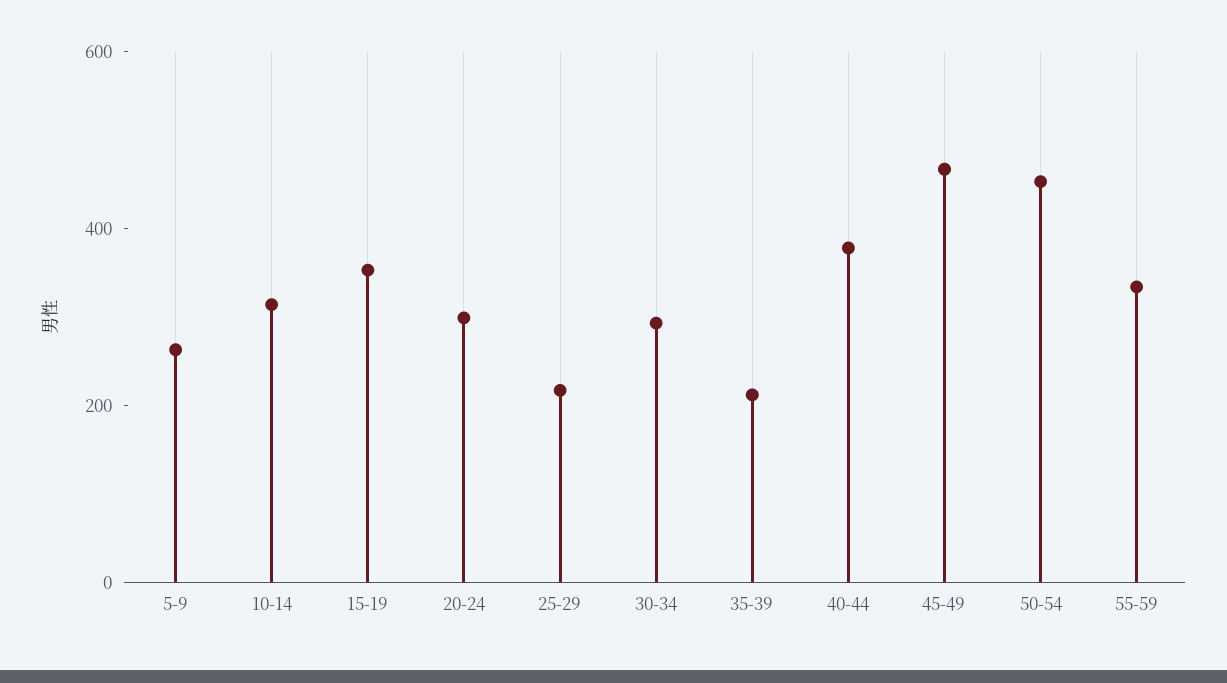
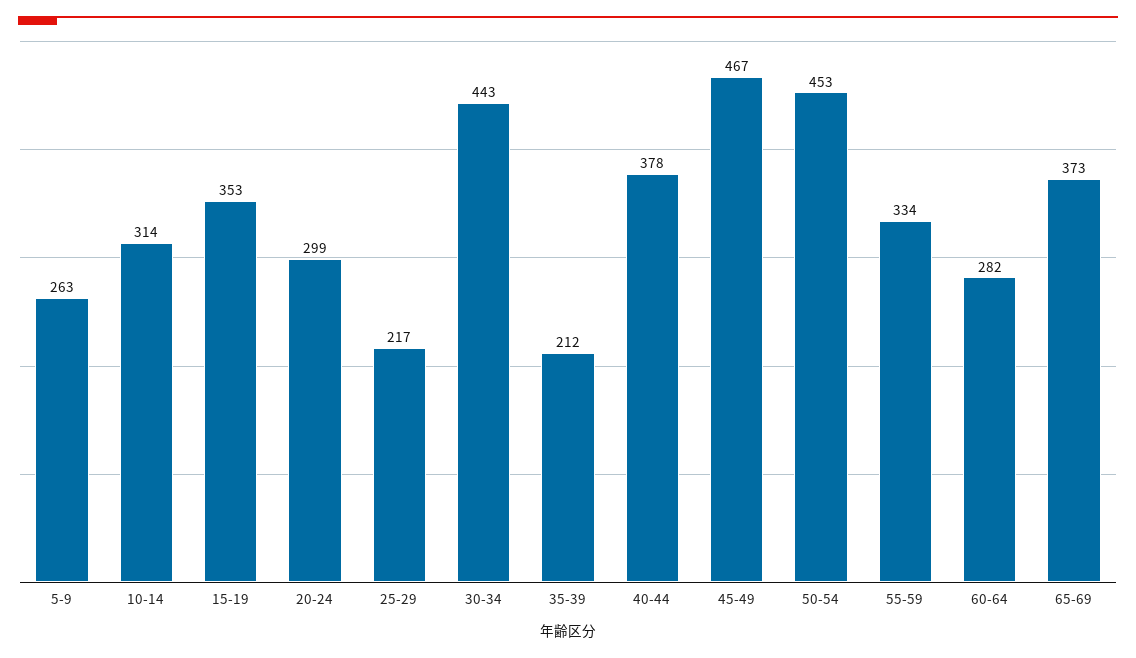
30-34: 300 -> 443
60-64: none -> 282
65-69: none -> 373

